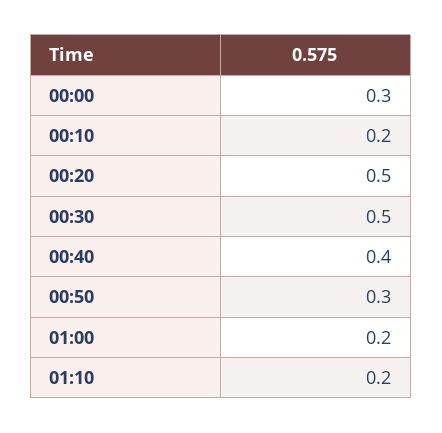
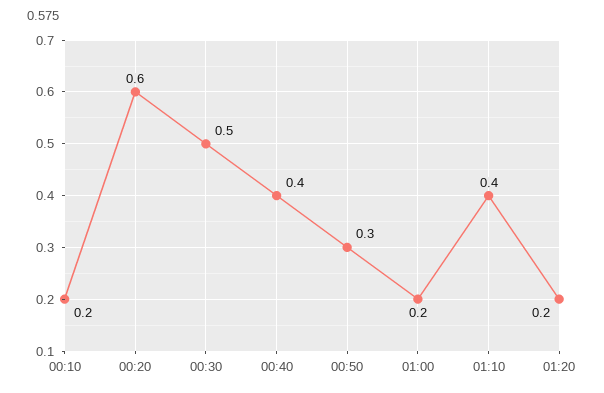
00:00: 0.3 -> none
00:20: 0.5 -> 0.6
01:10: 0.2 -> 0.4
01:20: none -> 0.2

